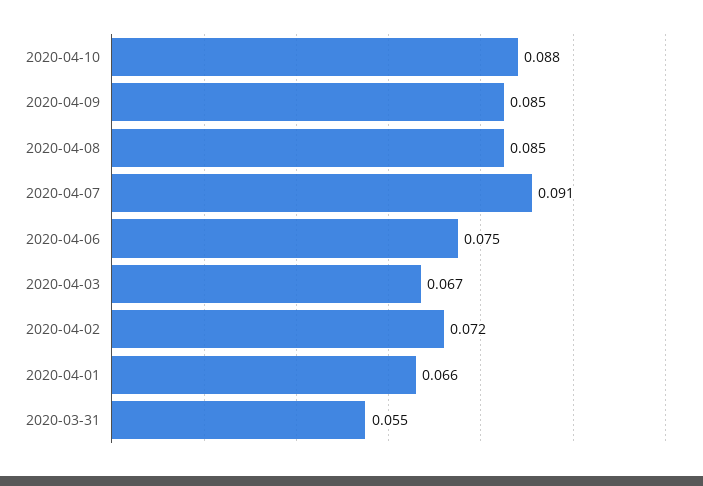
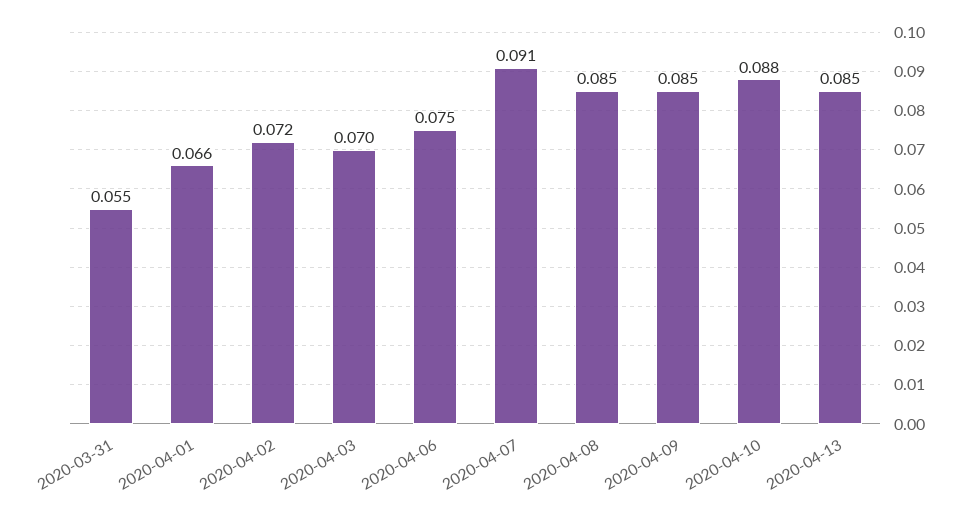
2020-04-03: 0.067 -> 0.07
2020-04-13: none -> 0.085

